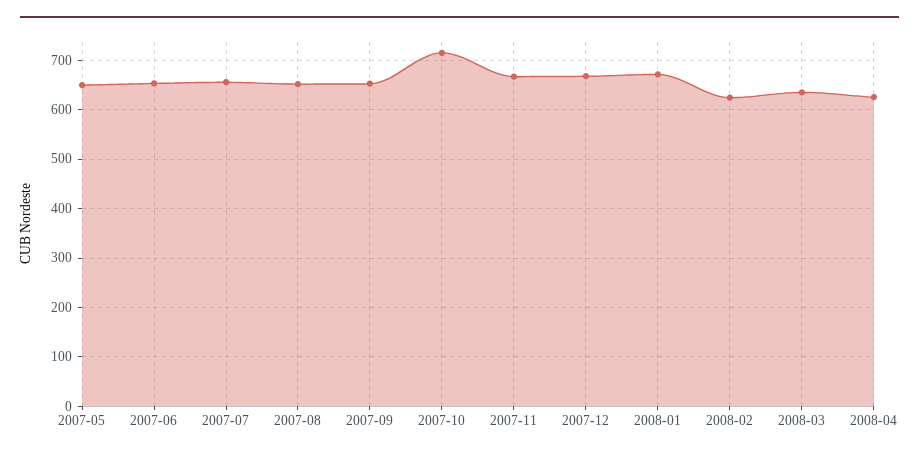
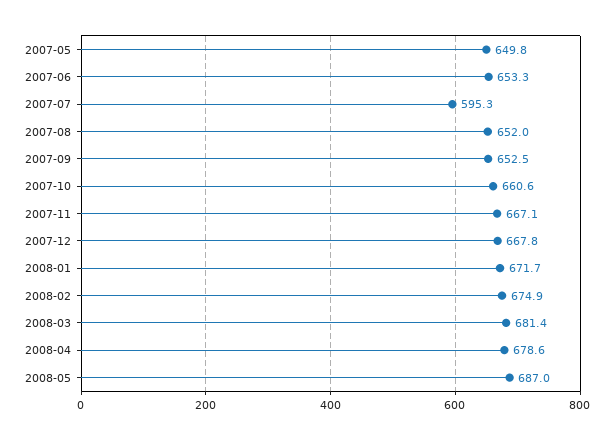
2007-07: 660 -> 595.3
2007-10: 720 -> 660.6
2008-02: 620 -> 674.9
2008-03: 640 -> 681.4
2008-04: 620 -> 678.6
2008-05: none -> 687

